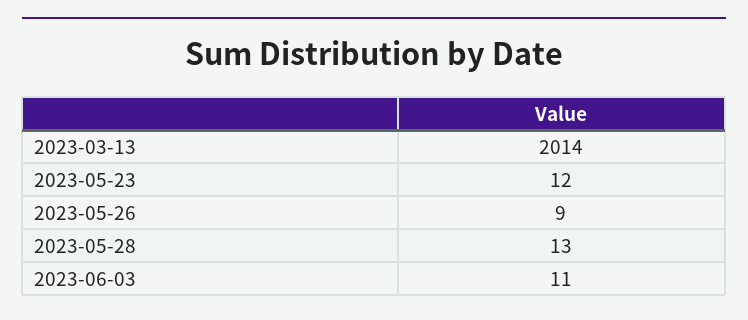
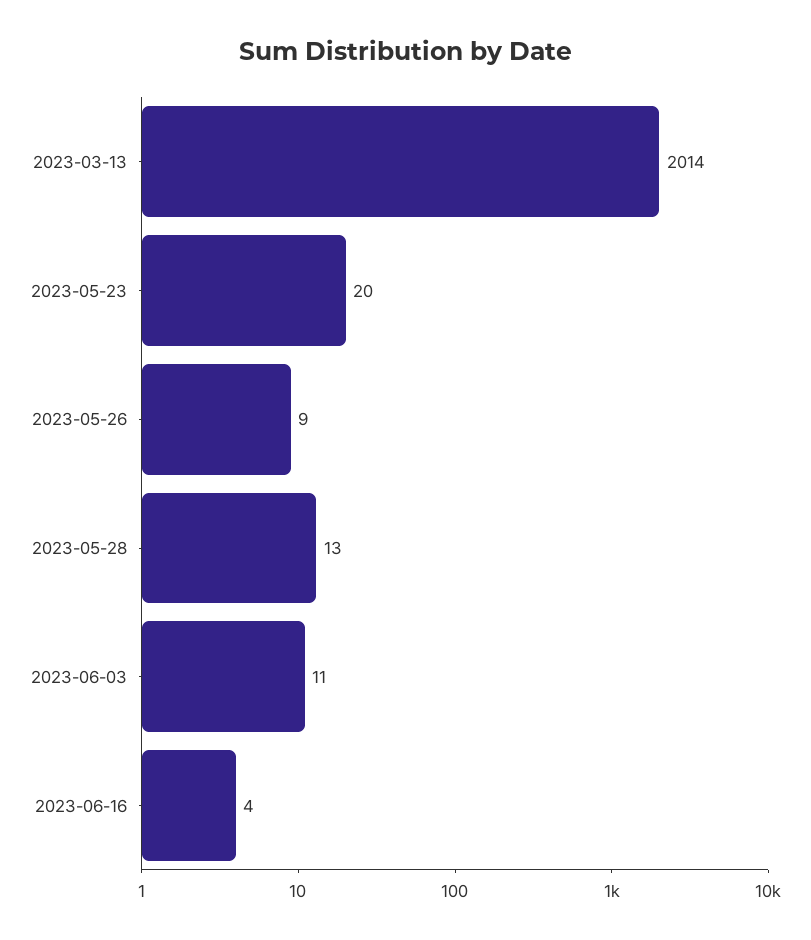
2023-05-23: 12 -> 20
2023-06-16: none -> 4

